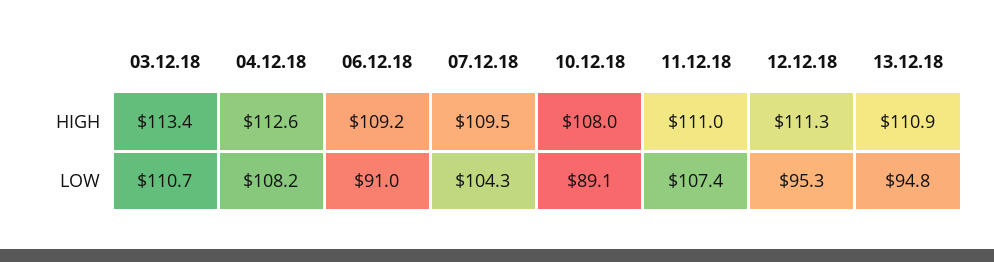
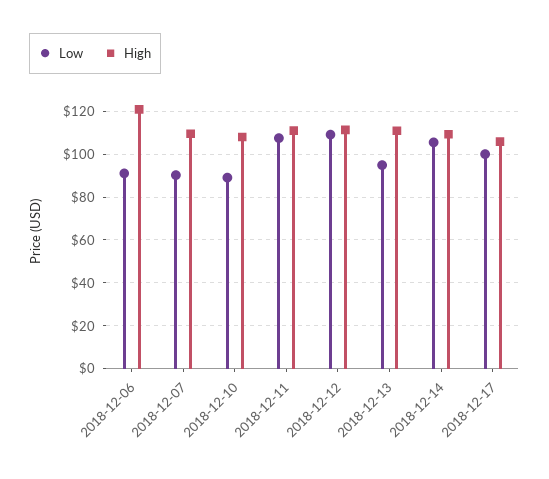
HIGH, 03.12.18: 113.4 -> none
HIGH, 04.12.18: 112.6 -> none
HIGH, 06.12.18: 109.2 -> 120
LOW, 03.12.18: 110.7 -> none
LOW, 04.12.18: 108.2 -> none
LOW, 07.12.18: 104.3 -> 90
LOW, 12.12.18: 95.3 -> 110
LOW, 2018-12-14: none -> 105
HIGH, 2018-12-14: none -> 110
LOW, 2018-12-17: none -> 100
HIGH, 2018-12-17: none -> 105

